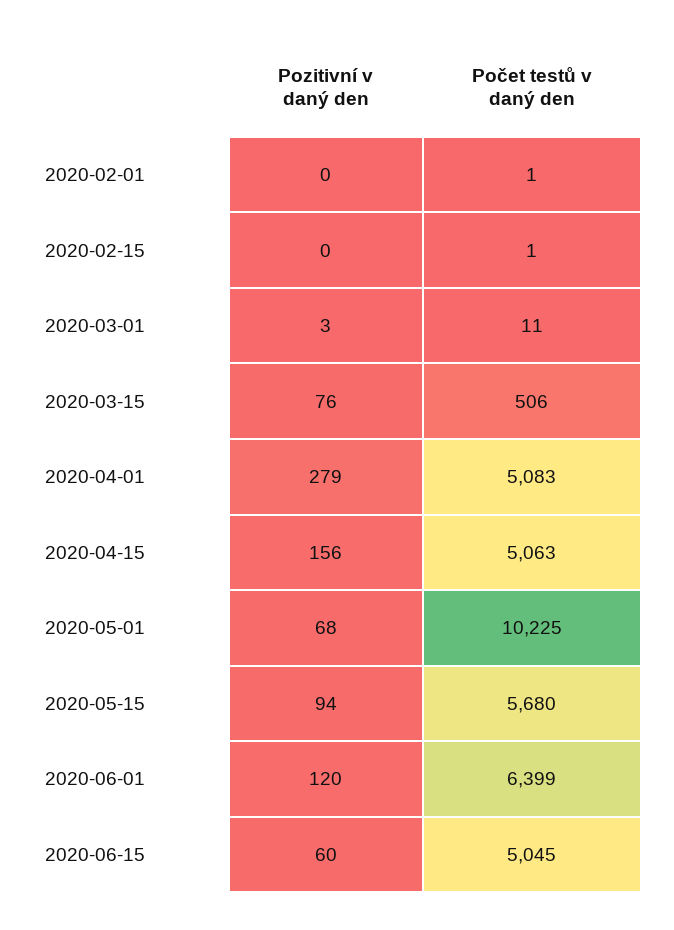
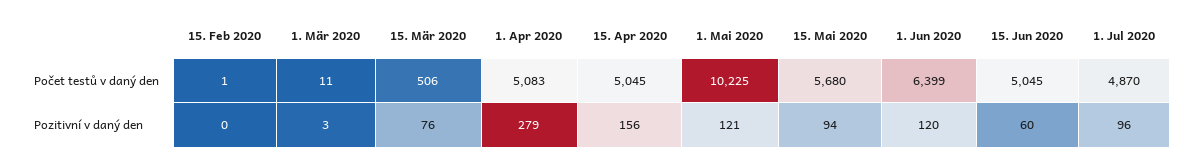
Pozitivní v daný den, 2020-02-01: 0 -> none
Počet testů v daný den, 2020-02-01: 1 -> none
Počet testů v daný den, 2020-04-15: 5063 -> 5045
Pozitivní v daný den, 2020-05-01: 68 -> 121
Počet testů v daný den, 1. Jul 2020: none -> 4870
Pozitivní v daný den, 1. Jul 2020: none -> 96

